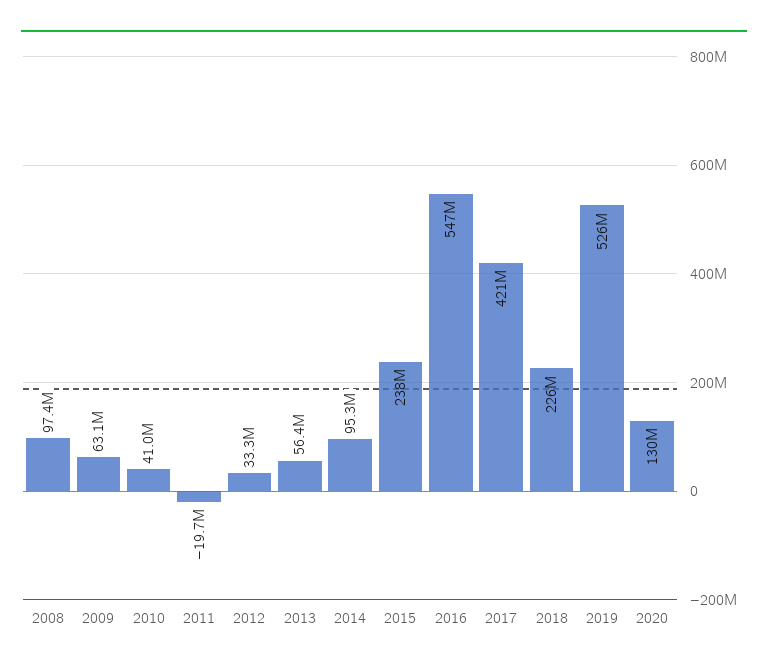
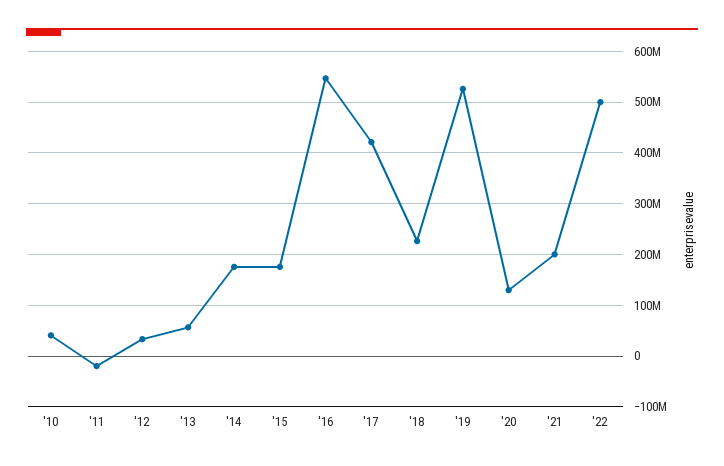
2008: 97400000 -> none
2009: 63100000 -> none
2014: 95300000 -> 180000000
2015: 238000000 -> 180000000
'21: none -> 200000000
'22: none -> 500000000

